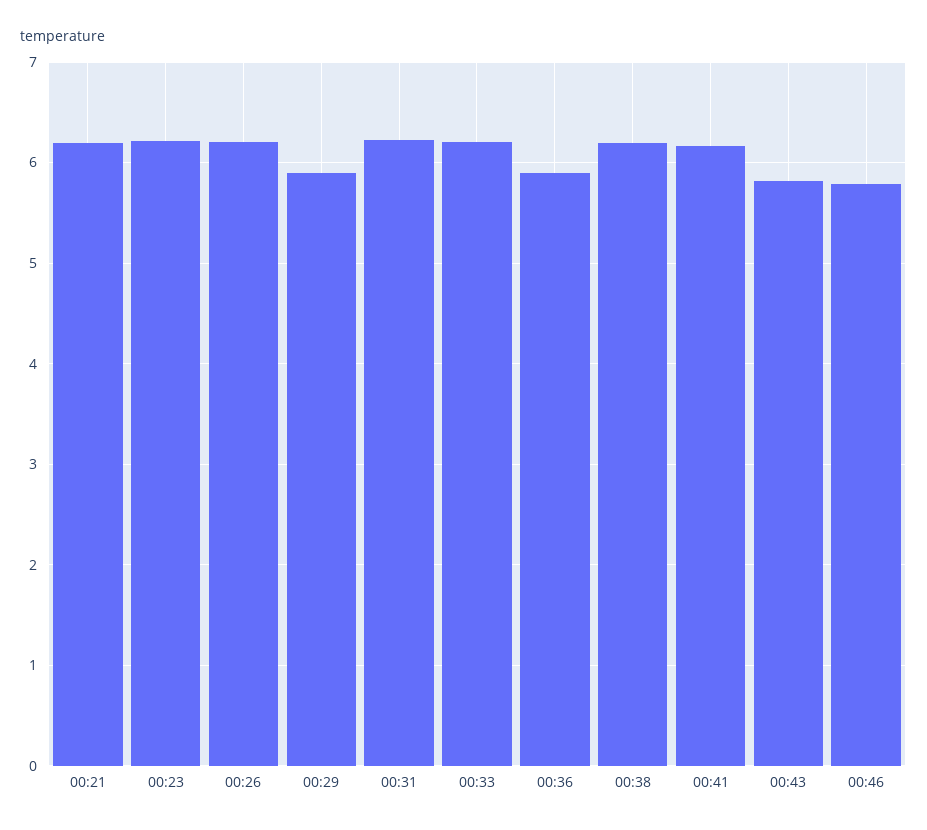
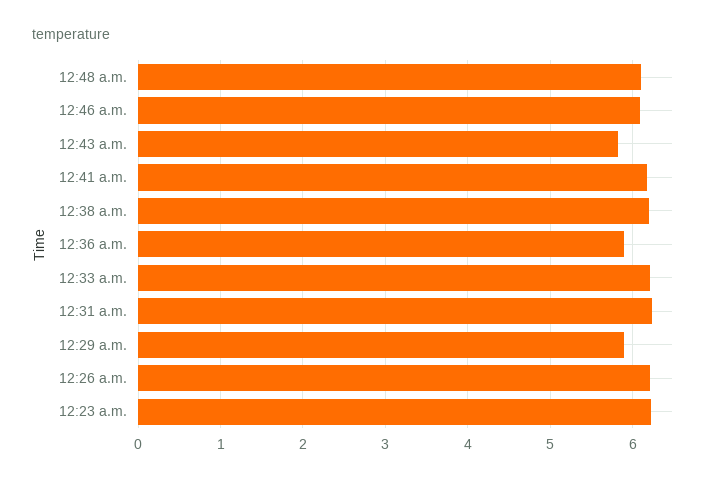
00:21: 6.2 -> none
00:46: 5.8 -> 6.1
12:48 a.m.: none -> 6.1

